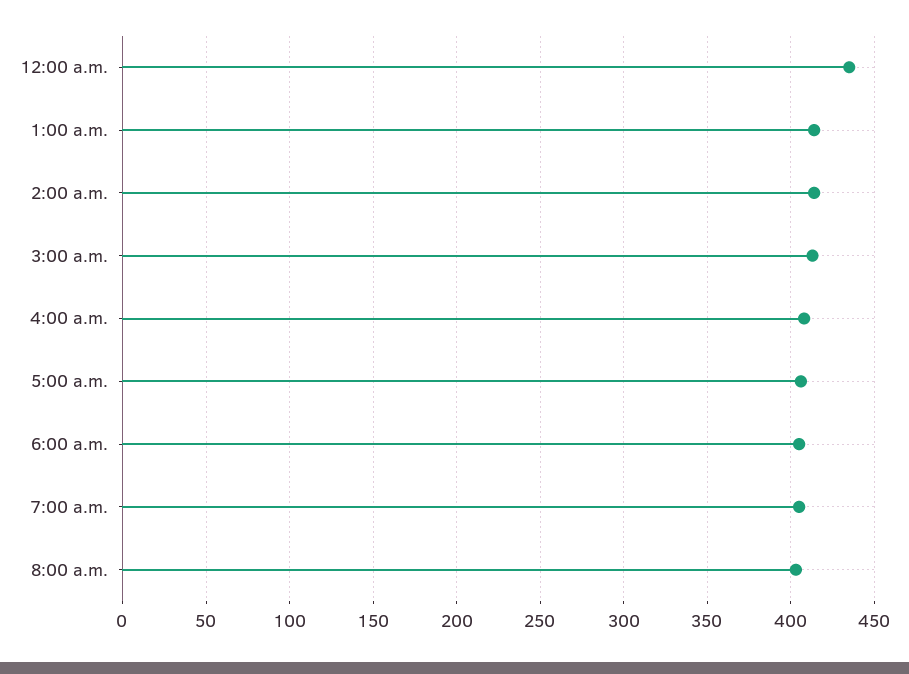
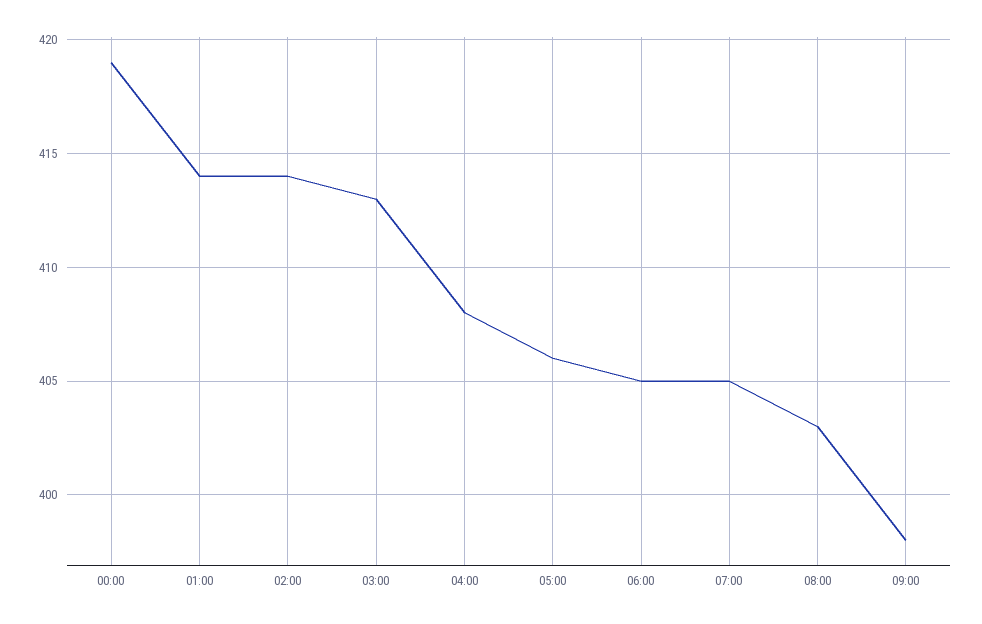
12:00 a.m.: 435 -> 419
09:00: none -> 398

